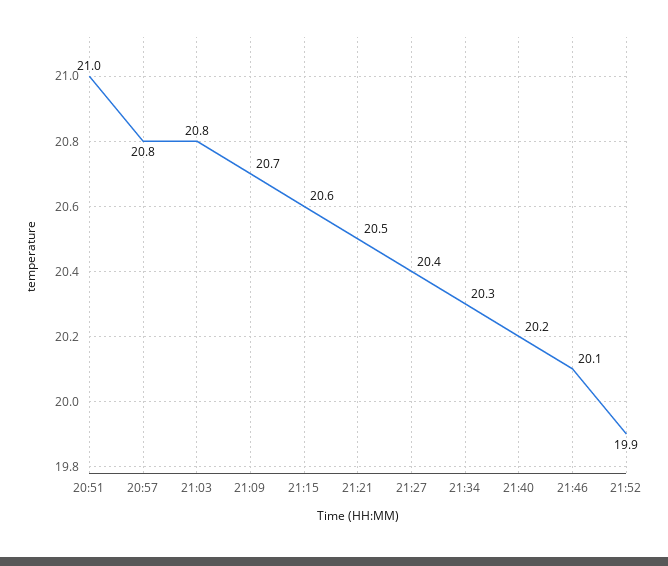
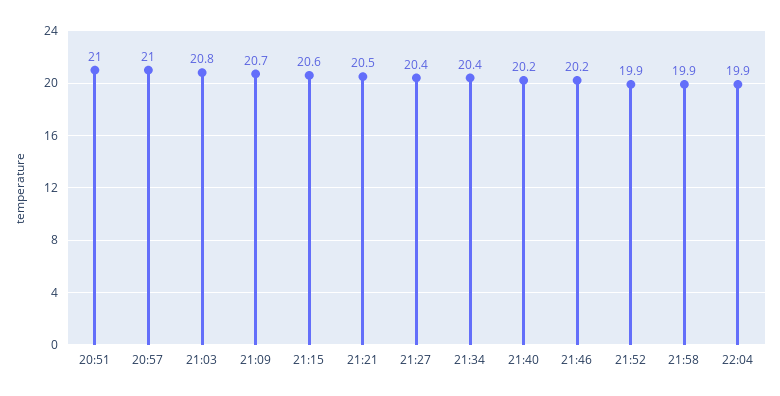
20:57: 20.8 -> 21
21:34: 20.3 -> 20.4
21:46: 20.1 -> 20.2
21:58: none -> 19.9
22:04: none -> 19.9

